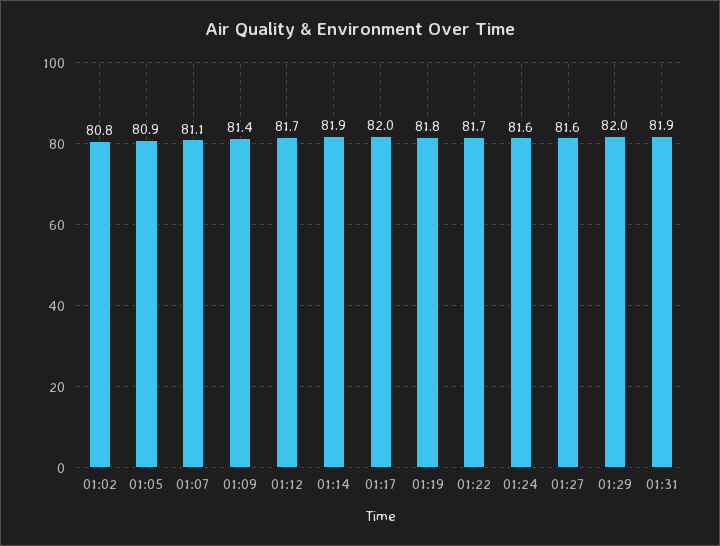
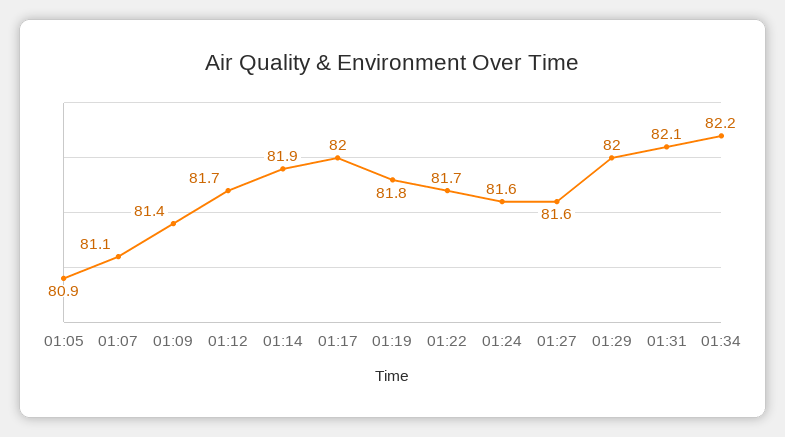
01:02: 80.8 -> none
01:31: 81.9 -> 82.1
01:34: none -> 82.2

